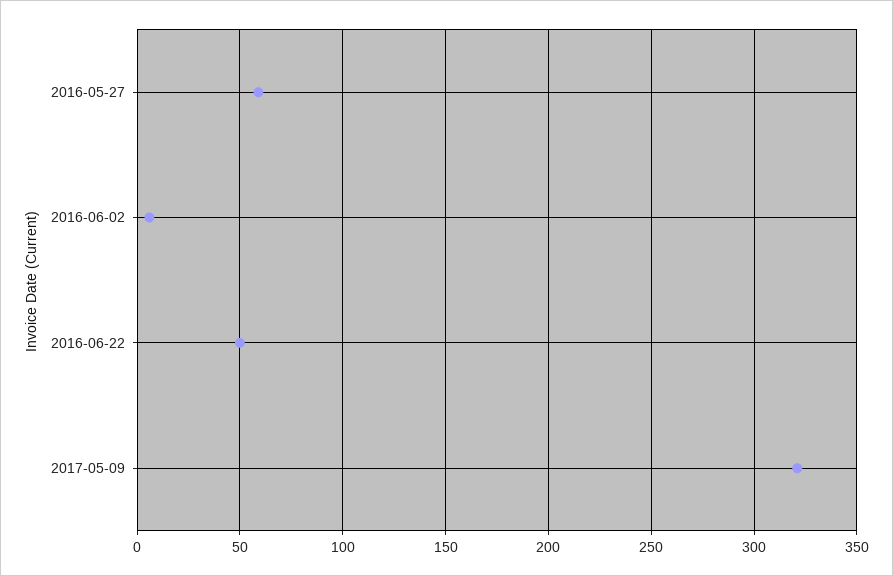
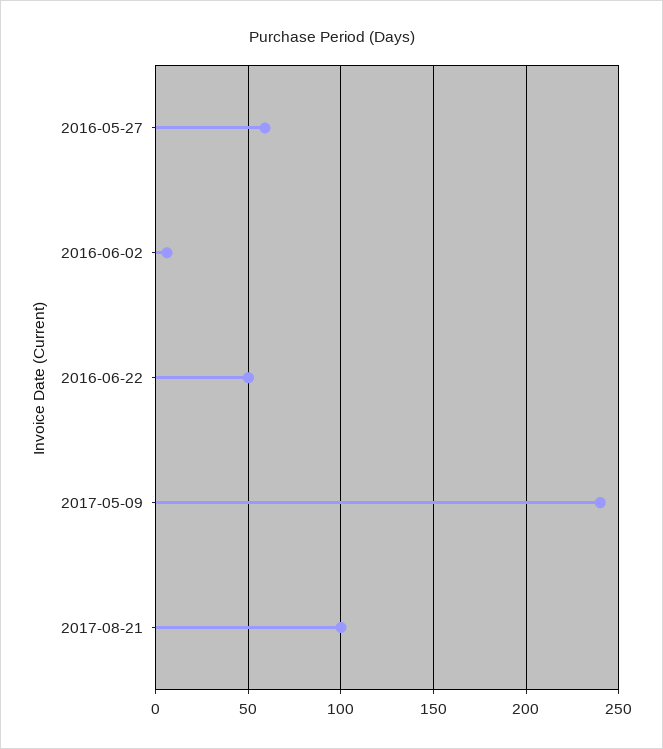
2017-05-09: 320 -> 240
2017-08-21: none -> 100

